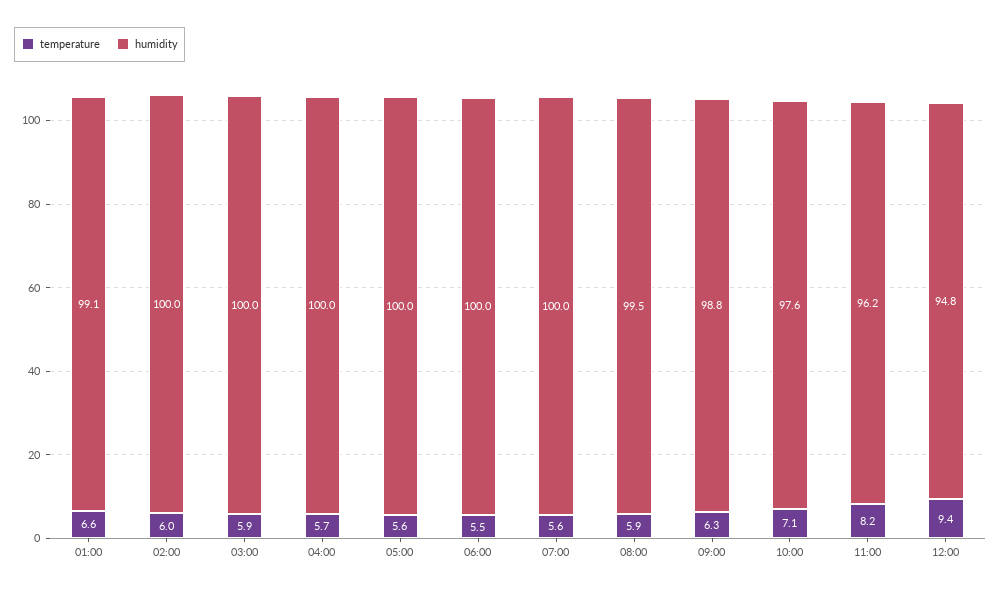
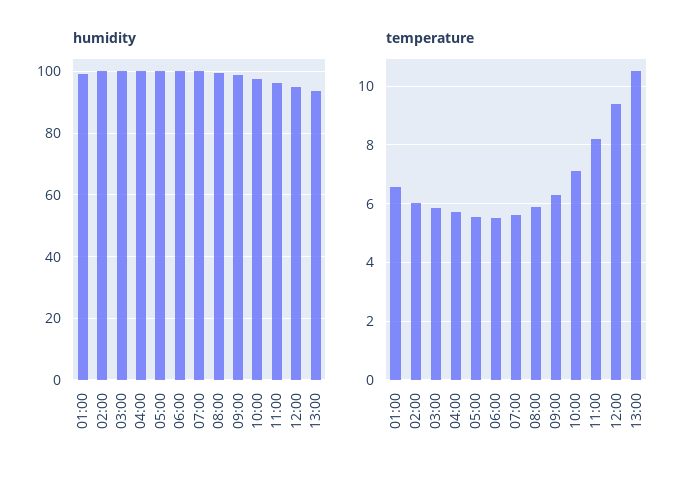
humidity, 13:00: none -> 94
temperature, 13:00: none -> 10.5

